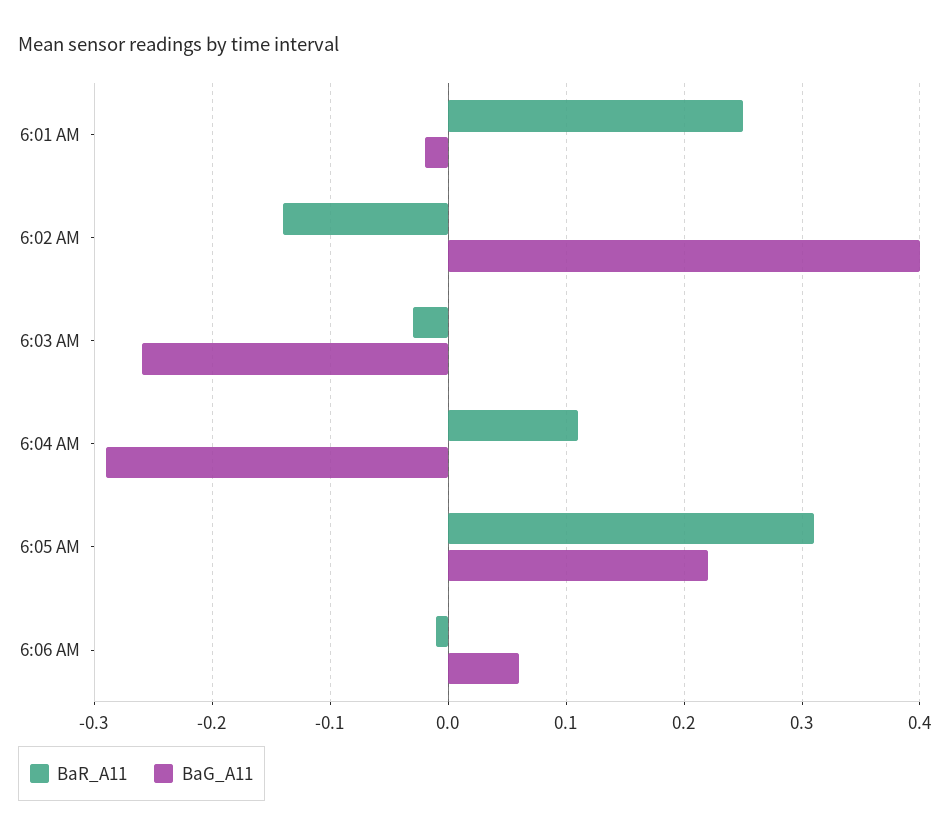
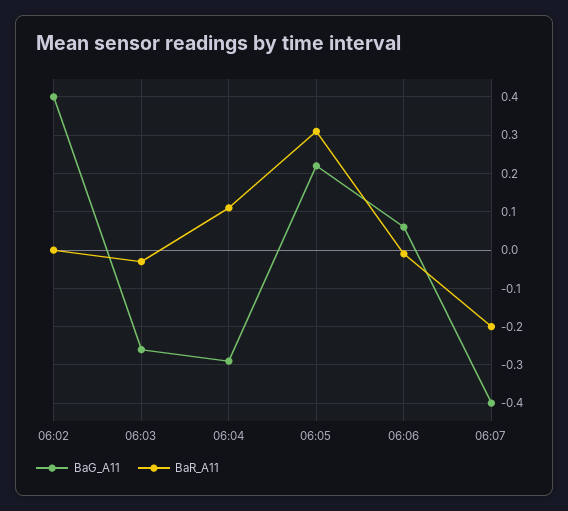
BaR_A11, 6:01 AM: 0.25 -> none
BaG_A11, 6:01 AM: -0.02 -> none
BaR_A11, 6:02 AM: -0.14 -> 0
BaG_A11, 06:07: none -> -0.4
BaR_A11, 06:07: none -> -0.2

